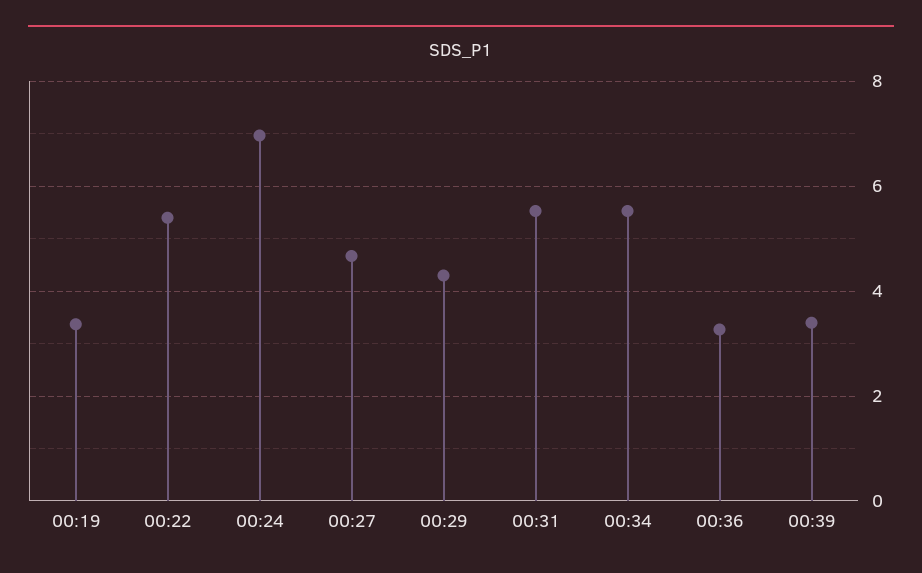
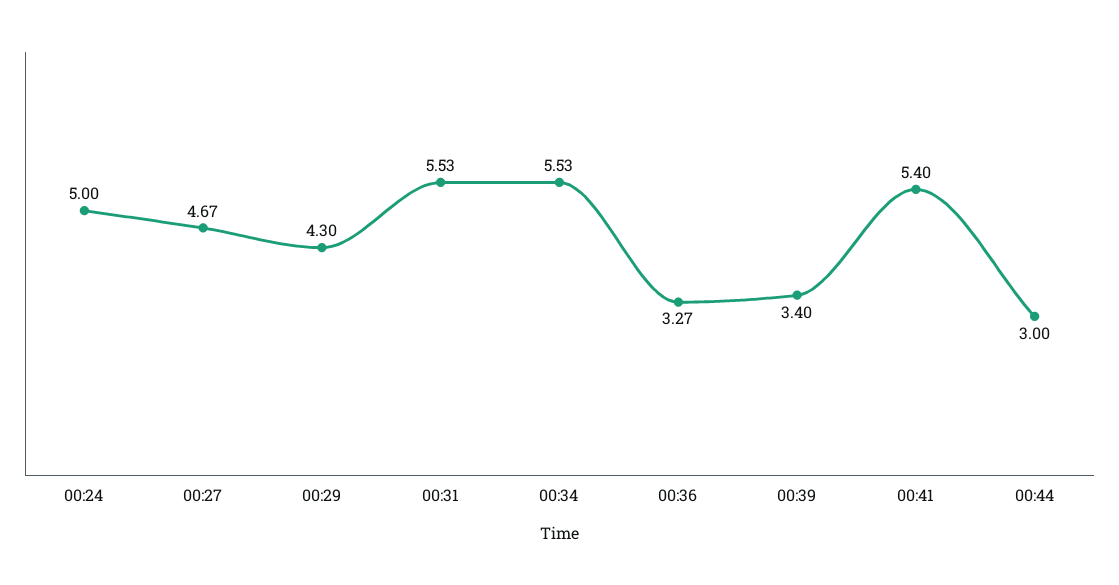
00:19: 3.4 -> none
00:22: 5.4 -> none
00:24: 7 -> 5
00:41: none -> 5.4
00:44: none -> 3

